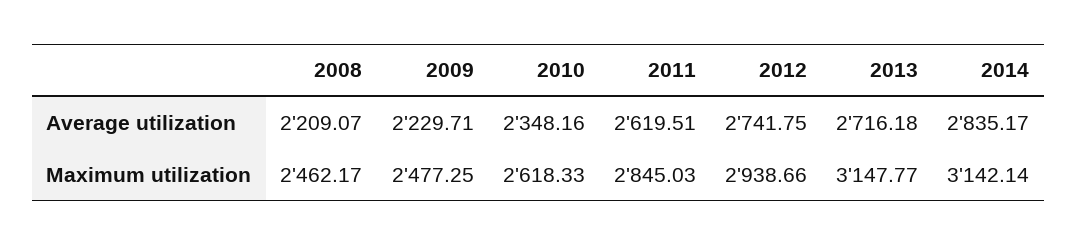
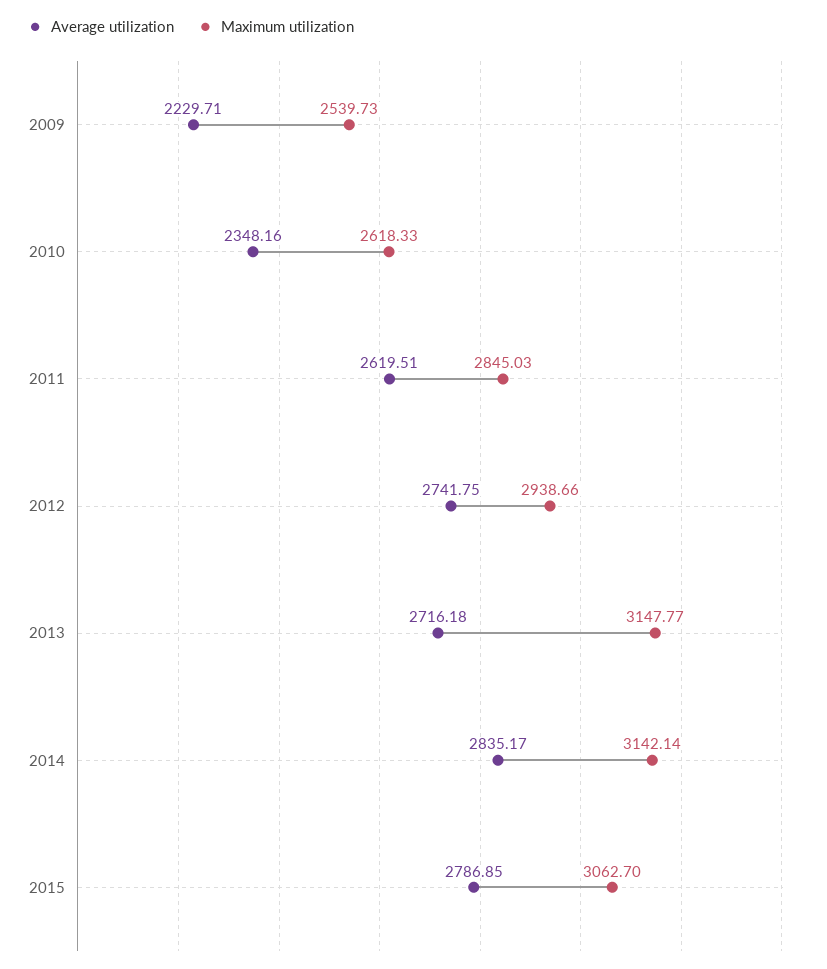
Average utilization, 2008: 2209.07 -> none
Maximum utilization, 2008: 2462.17 -> none
Maximum utilization, 2009: 2477.25 -> 2539.73
Average utilization, 2015: none -> 2786.85
Maximum utilization, 2015: none -> 3062.7

